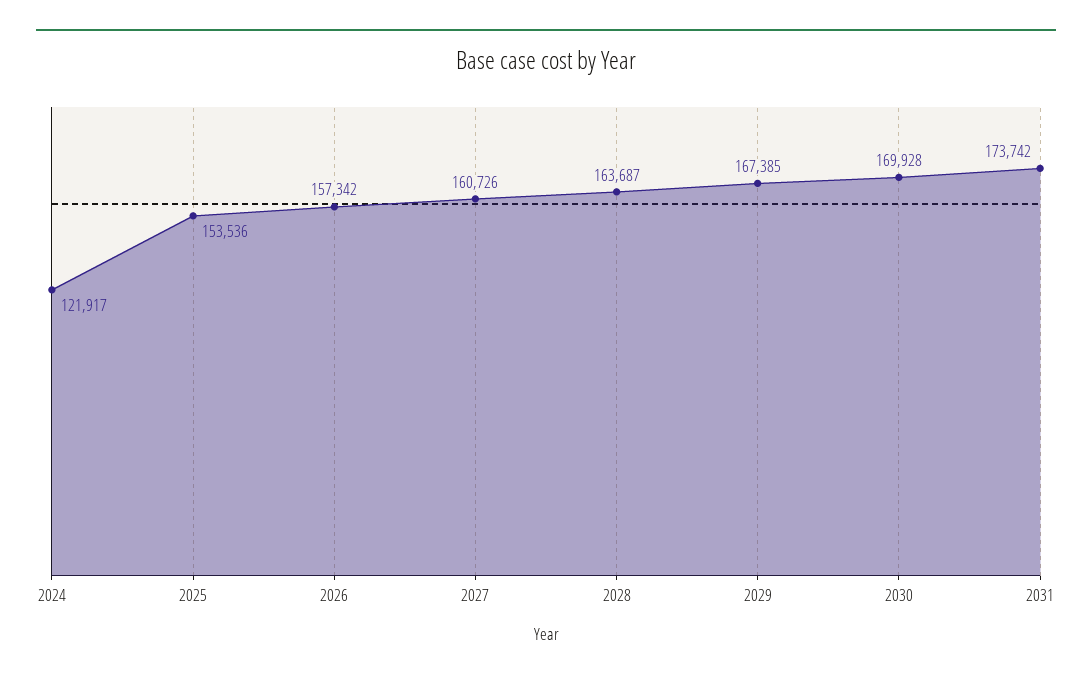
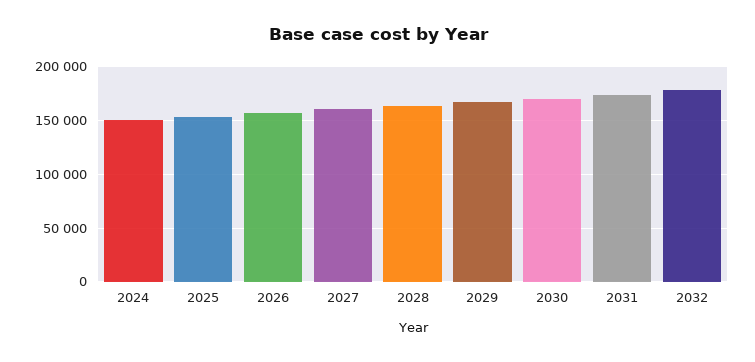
2024: 121917 -> 150000
2032: none -> 180000

